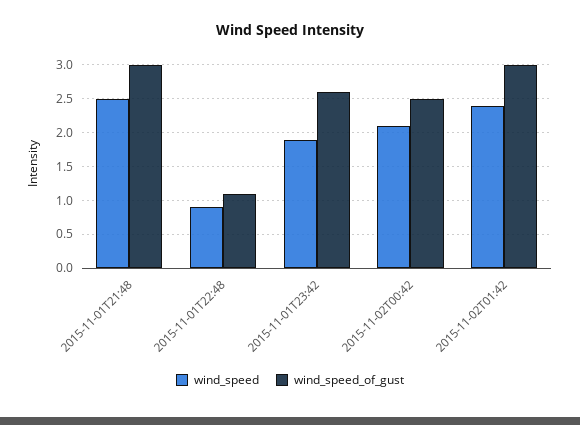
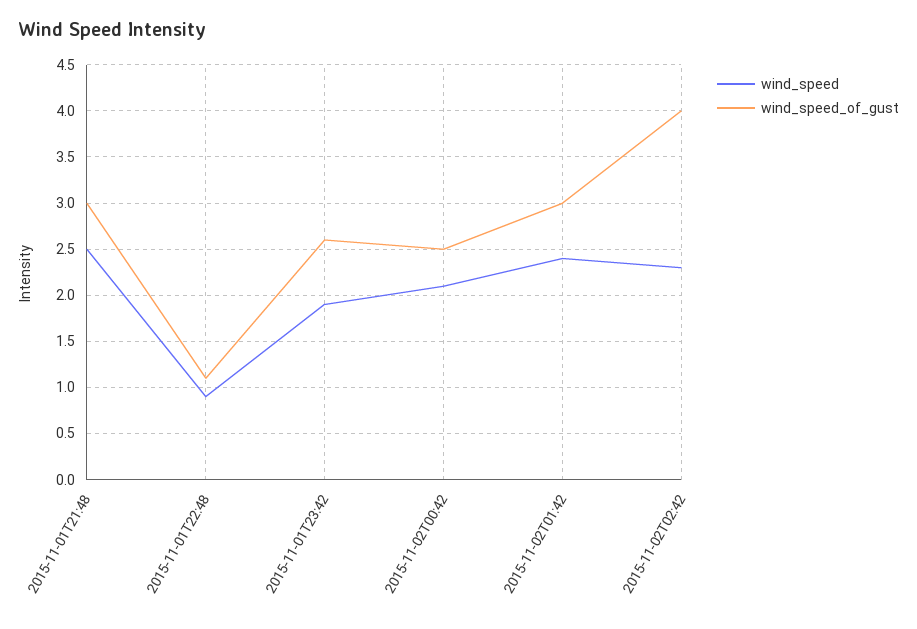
wind_speed, 2015-11-02T02:42: none -> 2.3
wind_speed_of_gust, 2015-11-02T02:42: none -> 4

